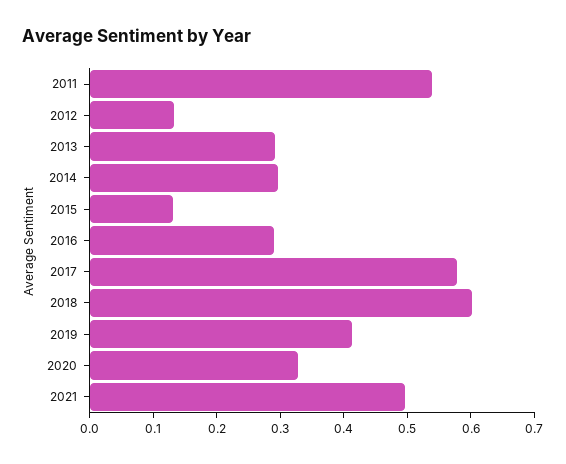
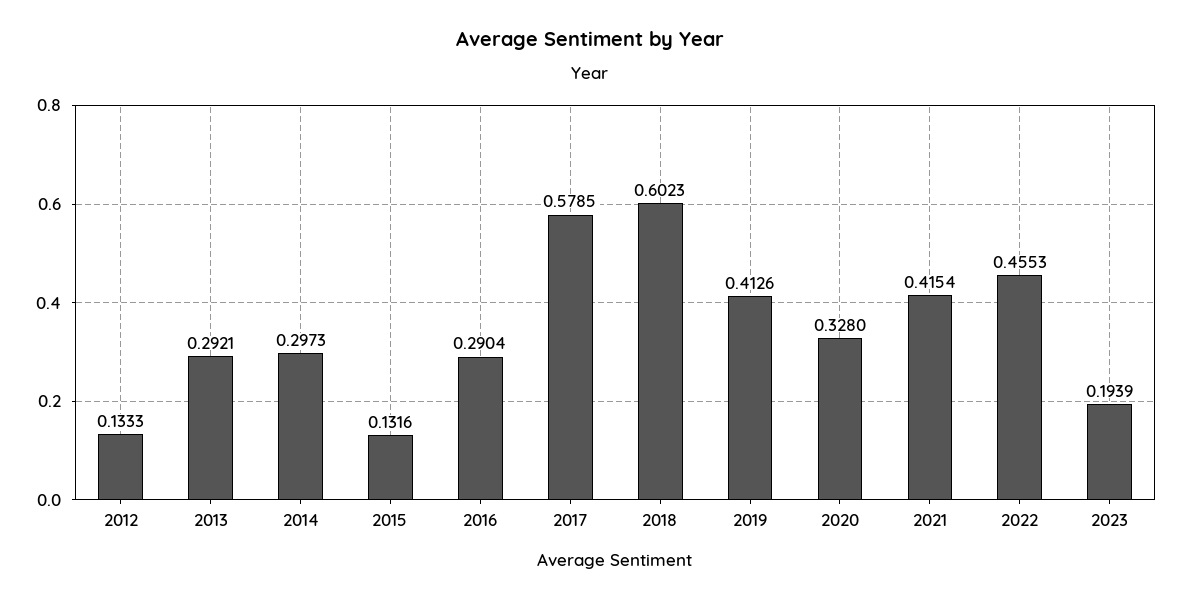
2011: 0.54 -> none
2021: 0.5 -> 0.4154
2022: none -> 0.4553
2023: none -> 0.1939

